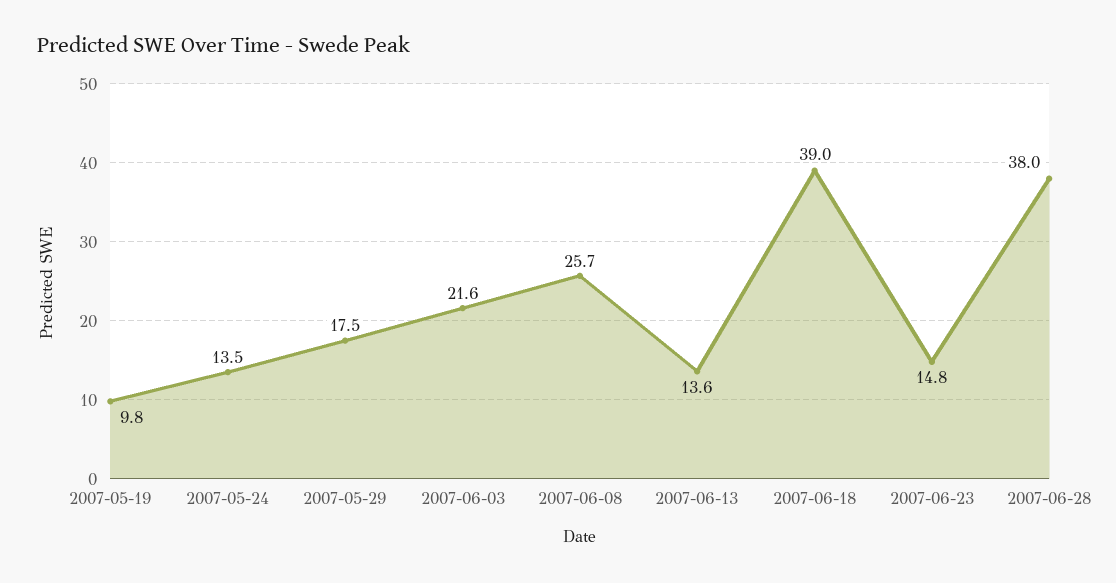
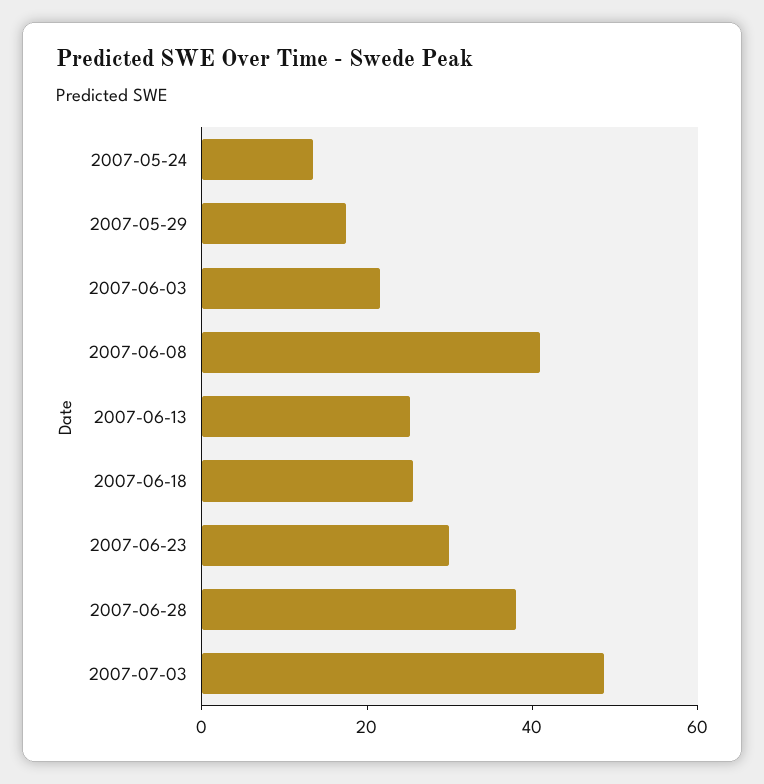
2007-05-19: 9.8 -> none
2007-06-08: 25.7 -> 40
2007-06-13: 13.6 -> 25
2007-06-18: 39 -> 25
2007-06-23: 14.8 -> 30
2007-07-03: none -> 50

